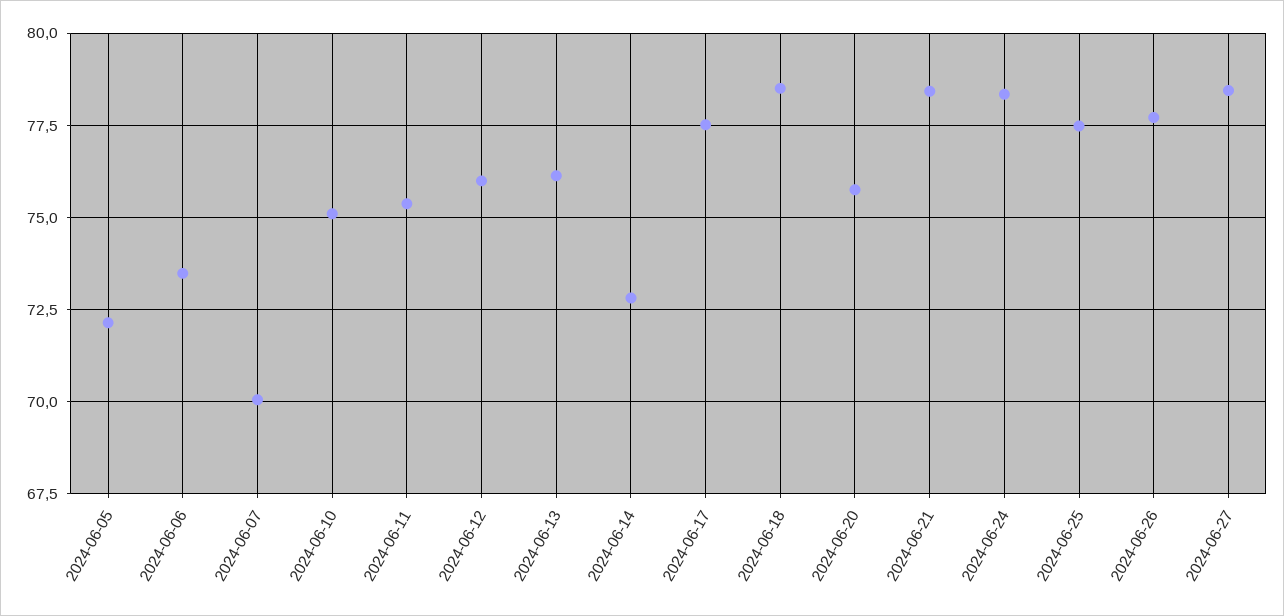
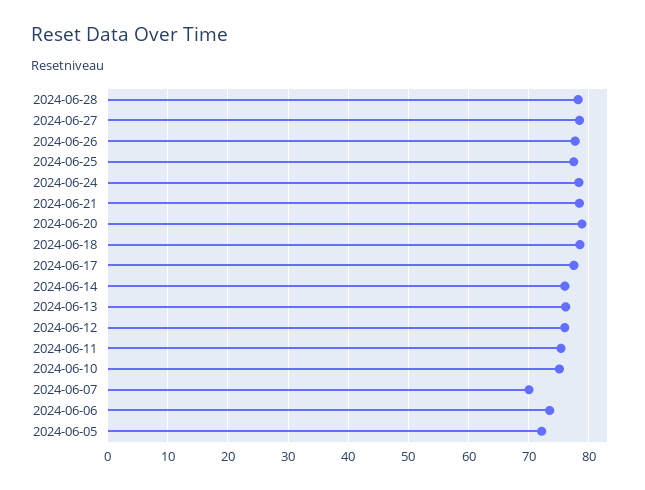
2024-06-14: 72.75 -> 76
2024-06-20: 75.75 -> 79
2024-06-28: none -> 78

